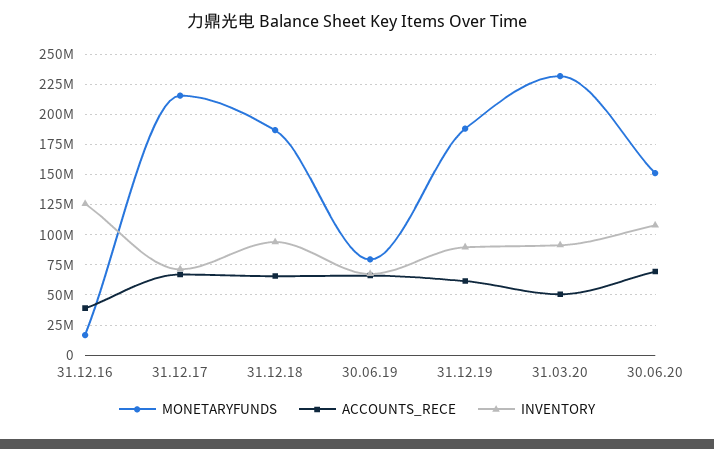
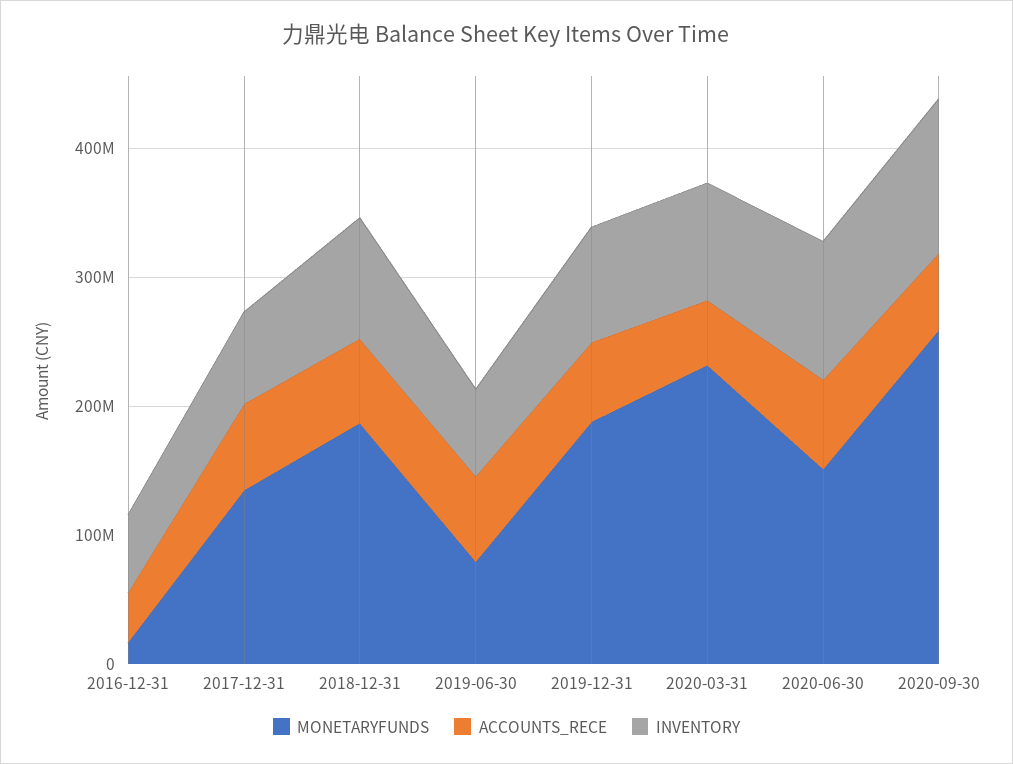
INVENTORY, 31.12.16: 125000000 -> 60000000
MONETARYFUNDS, 31.12.17: 215000000 -> 140000000
MONETARYFUNDS, 2020-09-30: none -> 260000000
ACCOUNTS_RECE, 2020-09-30: none -> 60000000
INVENTORY, 2020-09-30: none -> 120000000

